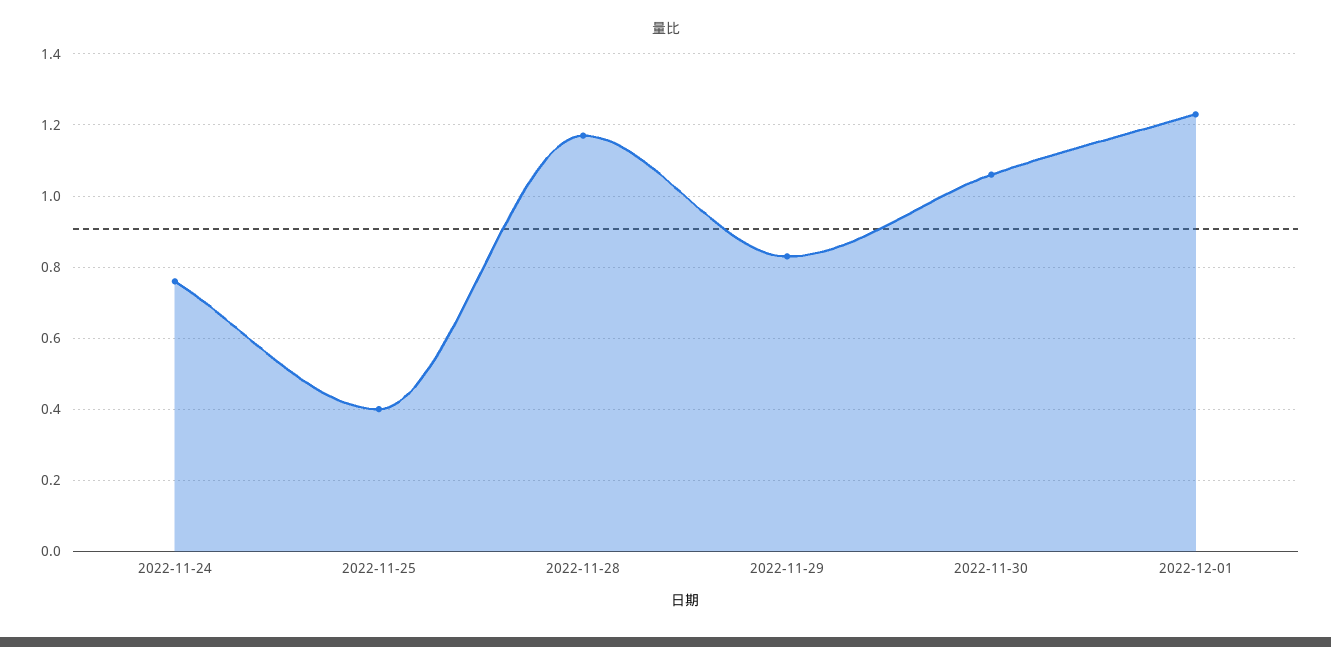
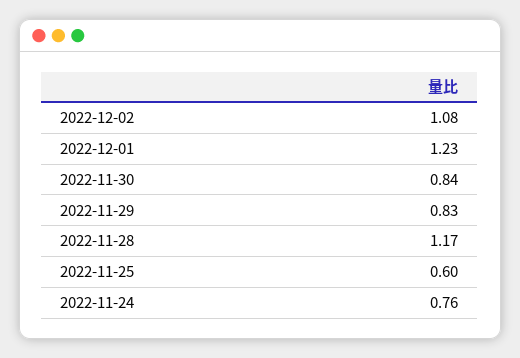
2022-11-25: 0.4 -> 0.6
2022-11-30: 1.05 -> 0.84
2022-12-02: none -> 1.08

